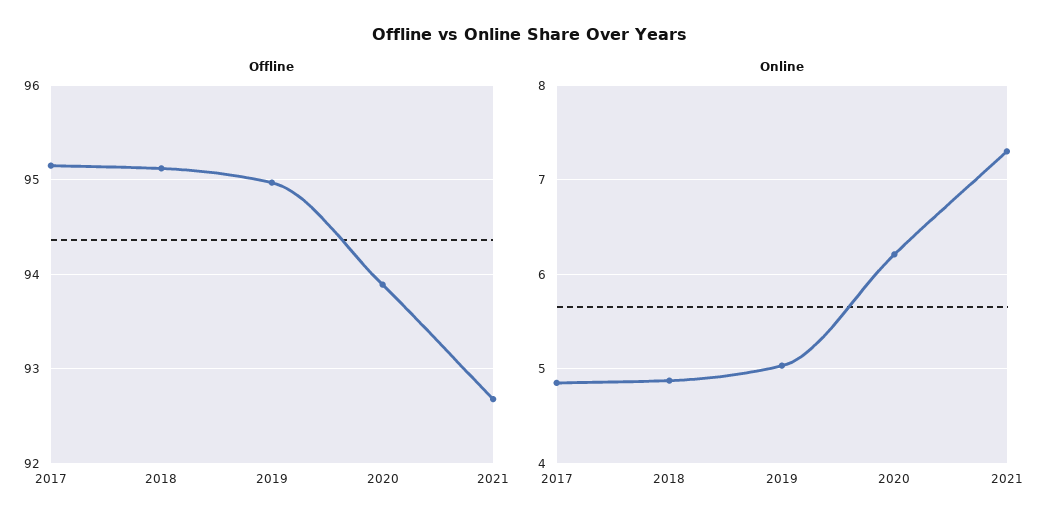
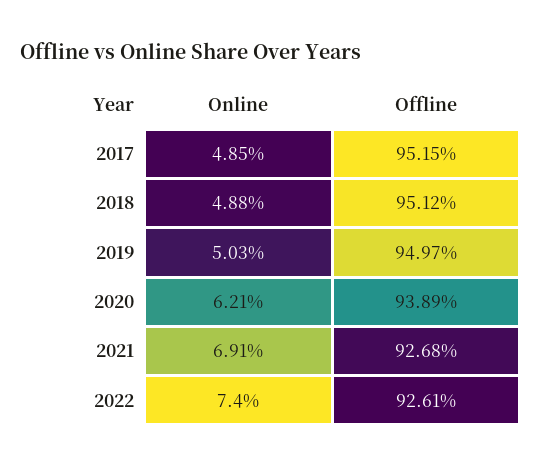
Online, 2021: 7.3 -> 6.91
Online, 2022: none -> 7.4
Offline, 2022: none -> 92.61

